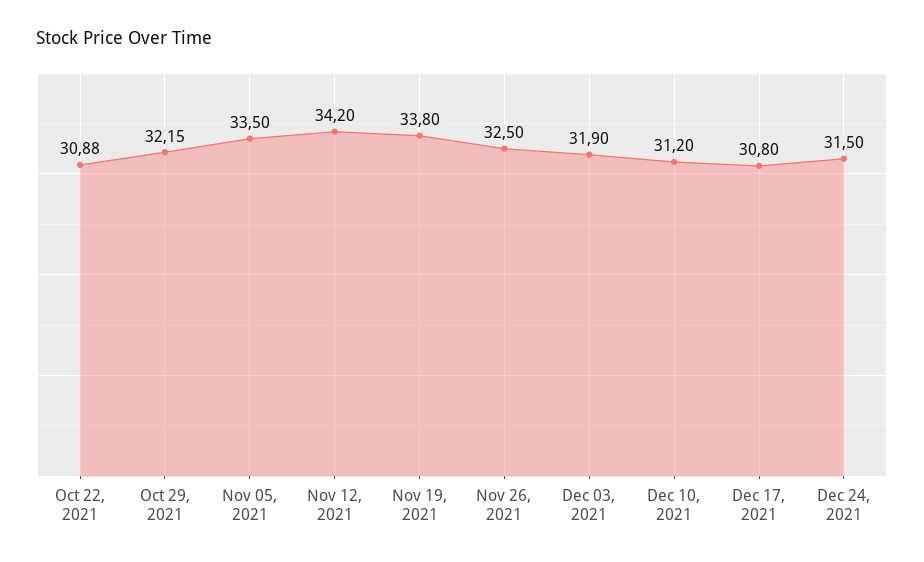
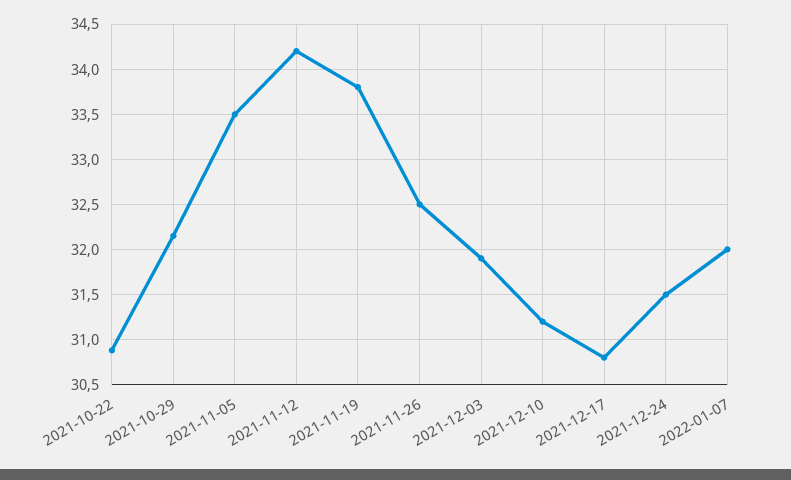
2022-01-07: none -> 32

